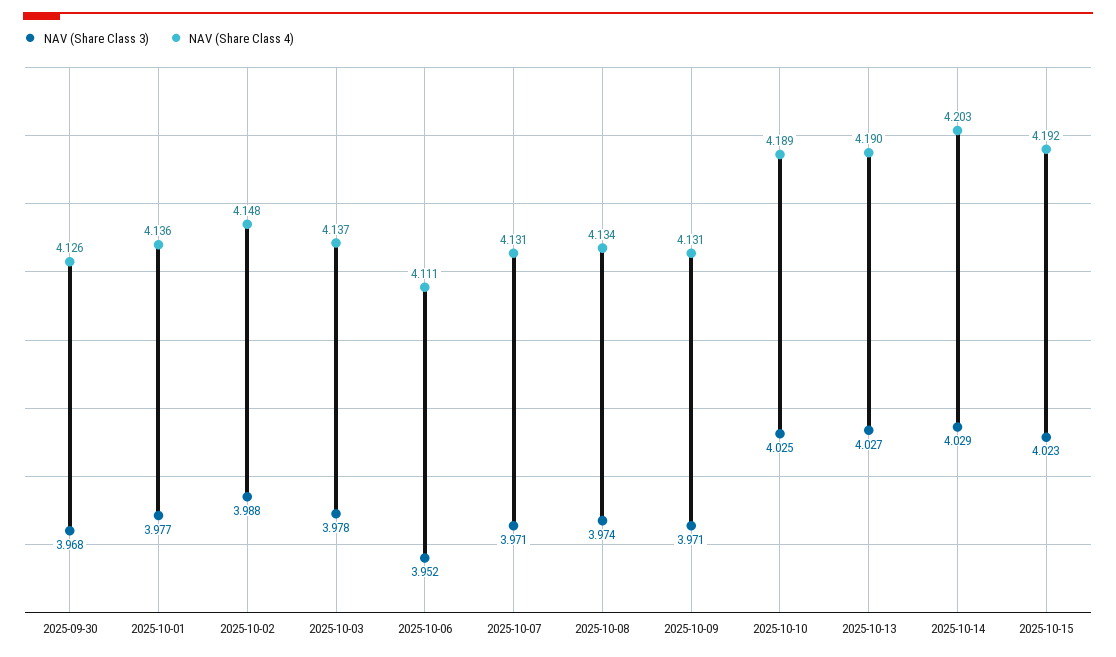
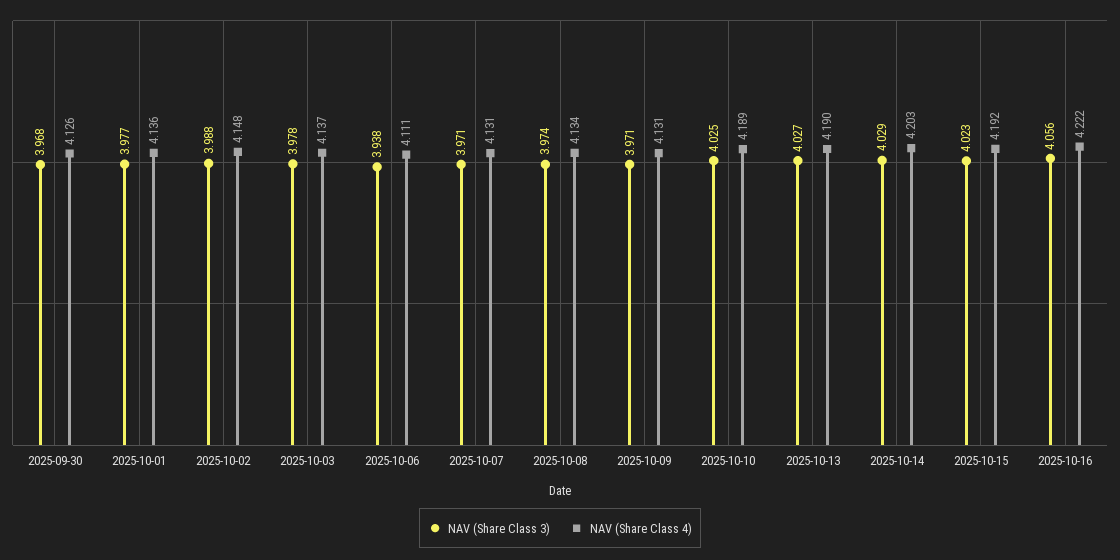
NAV (Share Class 3), 2025-10-06: 3.952 -> 3.938
NAV (Share Class 3), 2025-10-16: none -> 4.056
NAV (Share Class 4), 2025-10-16: none -> 4.222

